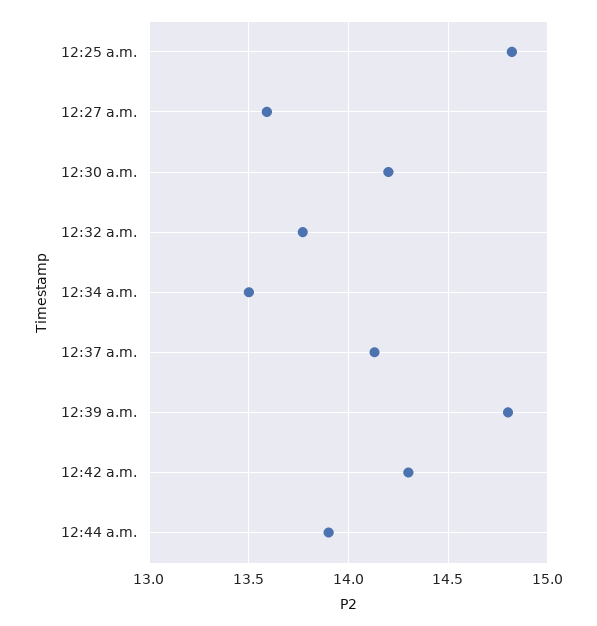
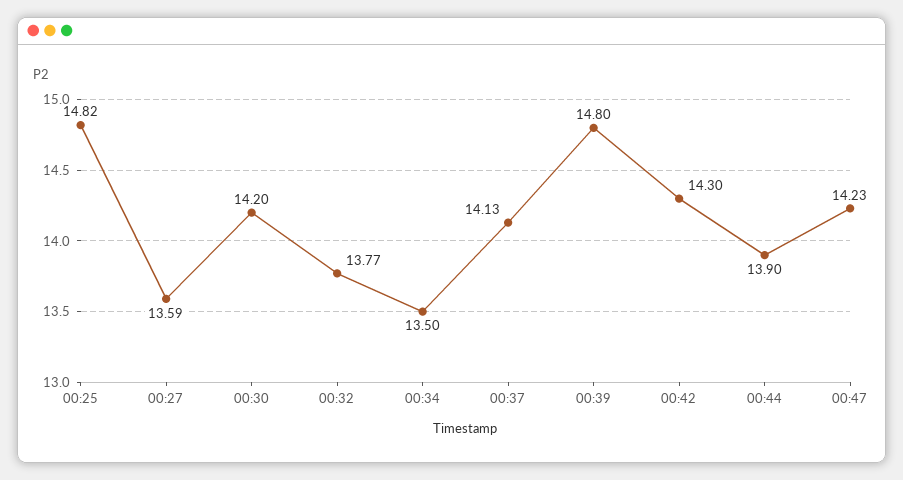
00:47: none -> 14.23

